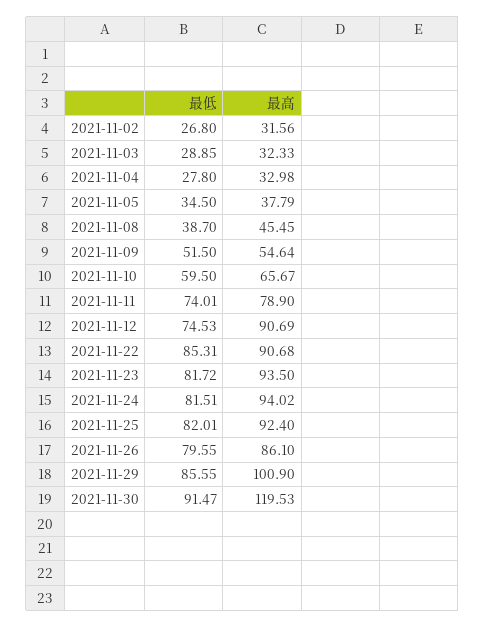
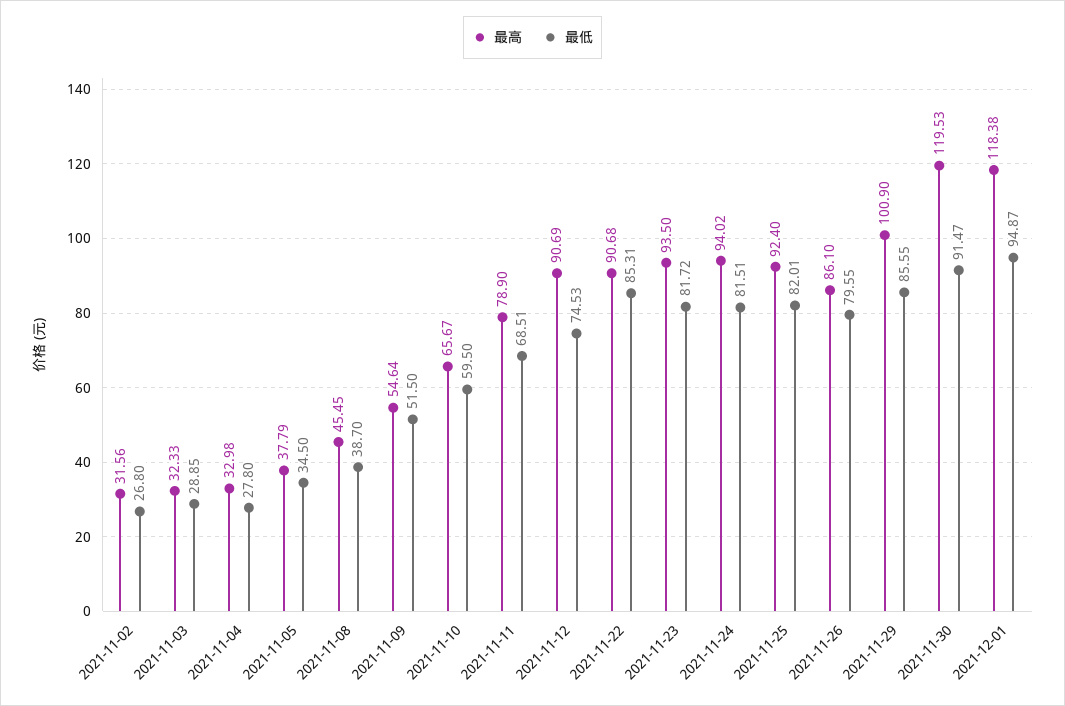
最低, 2021-11-11: 74.01 -> 68.51
最高, 2021-12-01: none -> 118.38
最低, 2021-12-01: none -> 94.87

